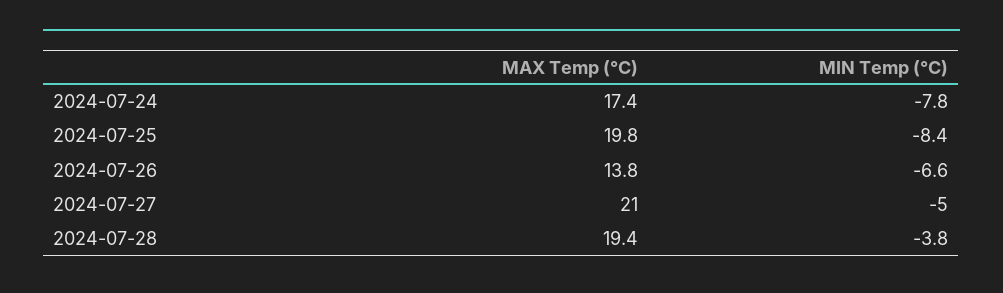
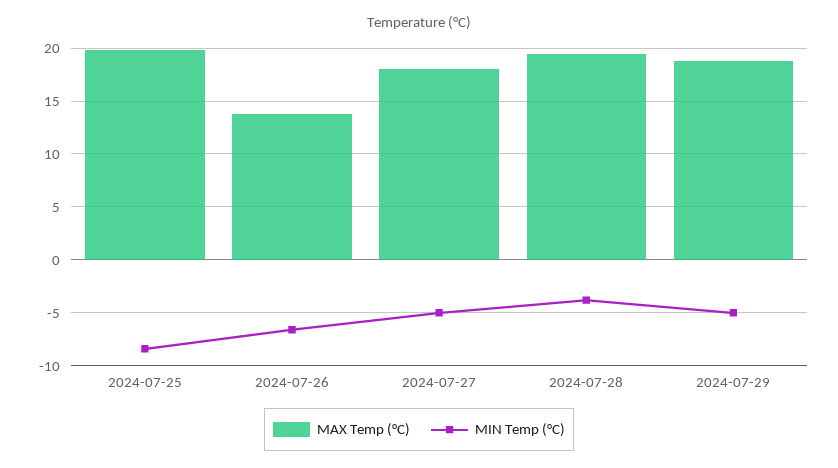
MAX Temp (°C), 2024-07-24: 17.4 -> none
MIN Temp (°C), 2024-07-24: -7.8 -> none
MAX Temp (°C), 2024-07-27: 21 -> 18
MAX Temp (°C), 2024-07-29: none -> 19
MIN Temp (°C), 2024-07-29: none -> -5

